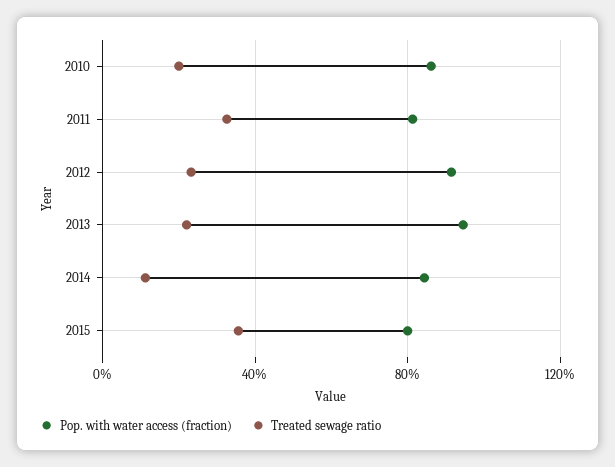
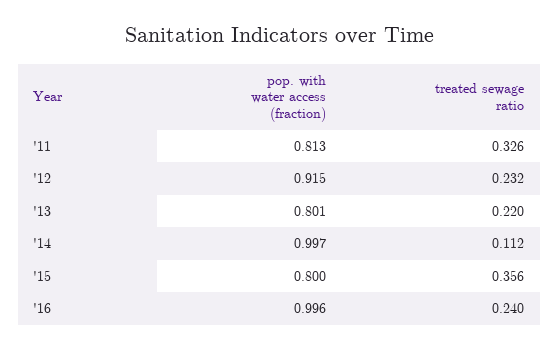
Pop. with water access (fraction), 2010: 0.85 -> none
Treated sewage ratio, 2010: 0.2 -> none
Pop. with water access (fraction), 2013: 0.95 -> 0.801
Pop. with water access (fraction), 2014: 0.85 -> 0.997
Pop. with water access (fraction), '16: none -> 0.996
Treated sewage ratio, '16: none -> 0.24

